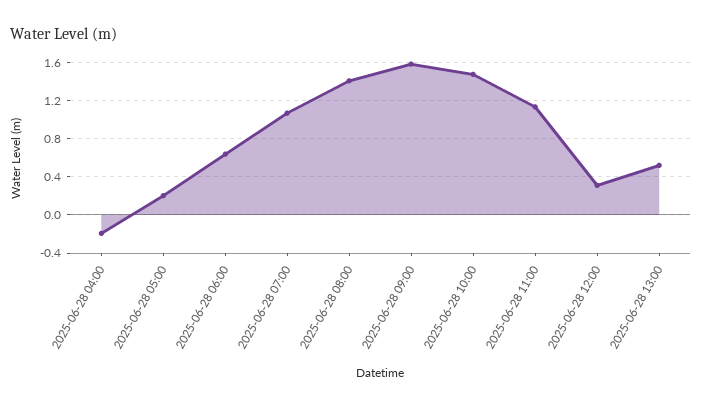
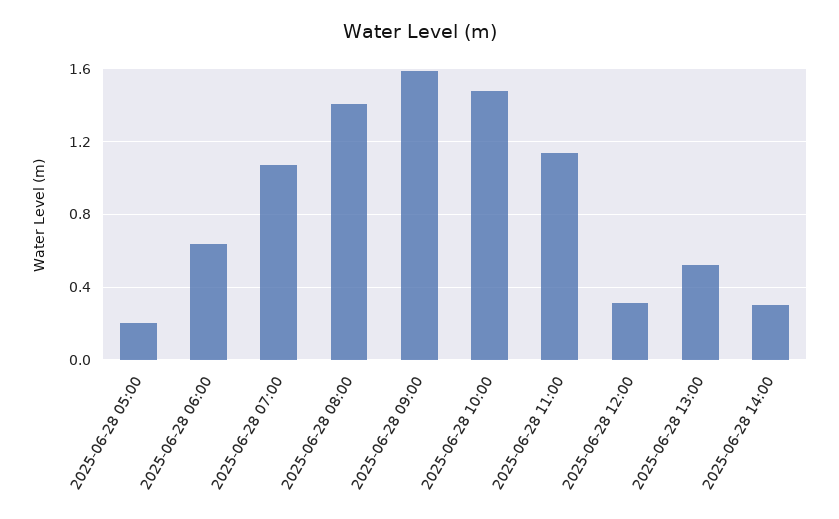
2025-06-28 04:00: -0.2 -> none
2025-06-28 14:00: none -> 0.3

